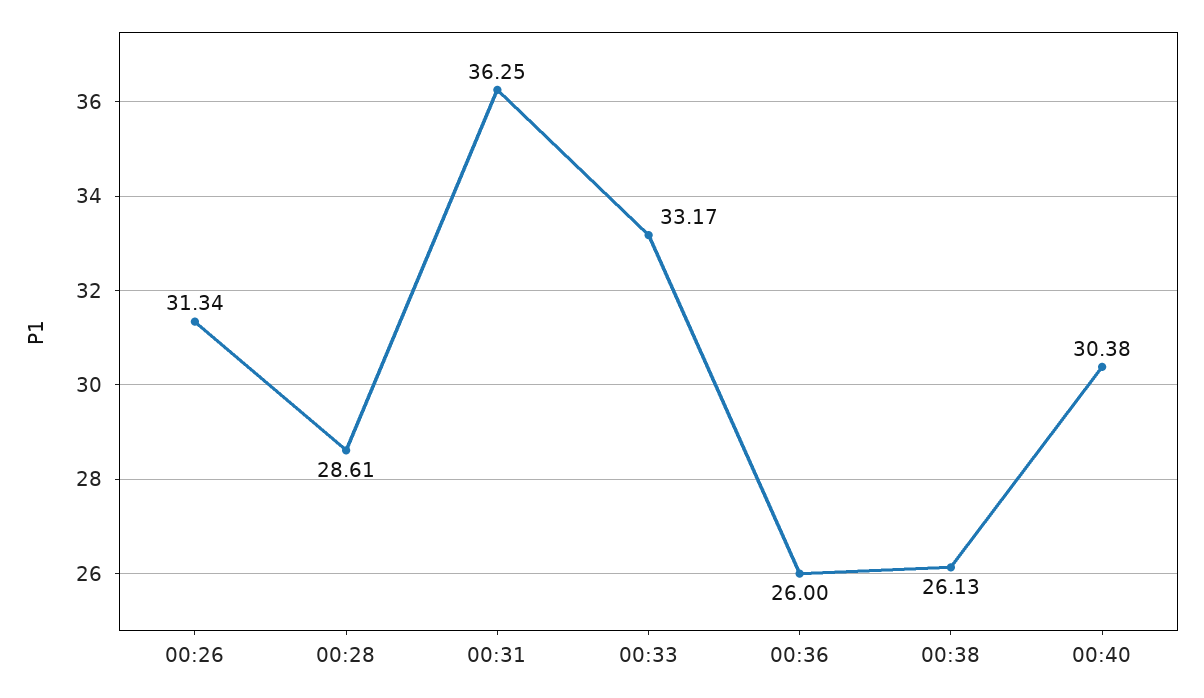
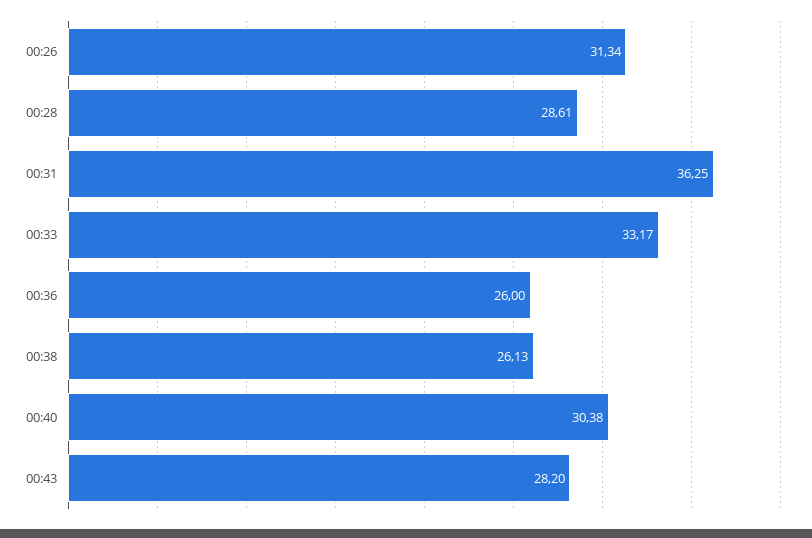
00:43: none -> 28.2

